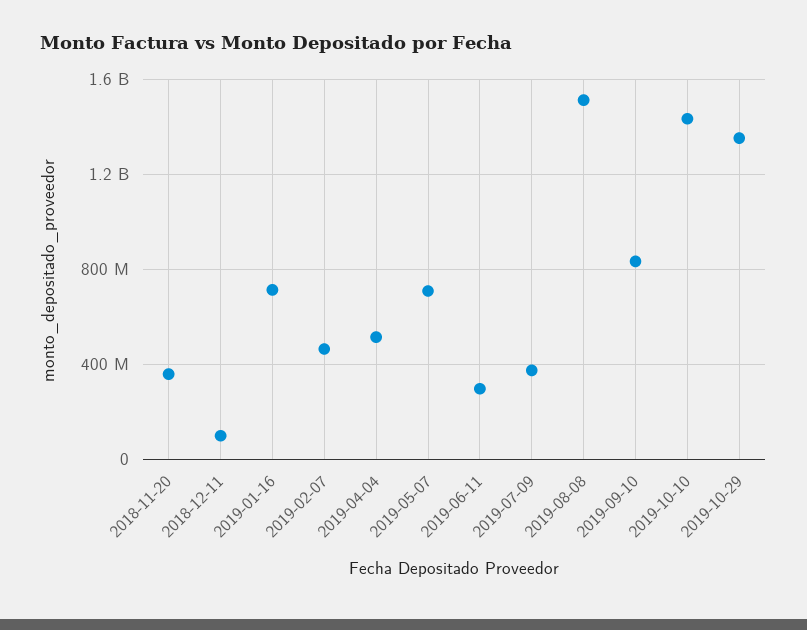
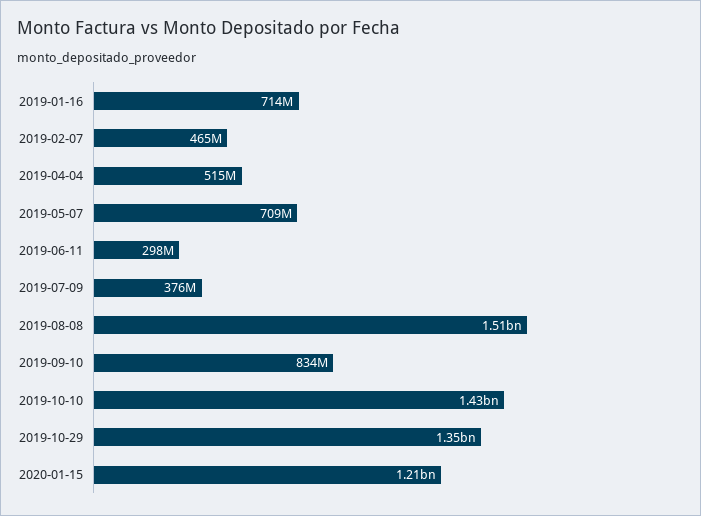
2018-11-20: 350000000 -> none
2018-12-11: 100000000 -> none
2020-01-15: none -> 1210000000

